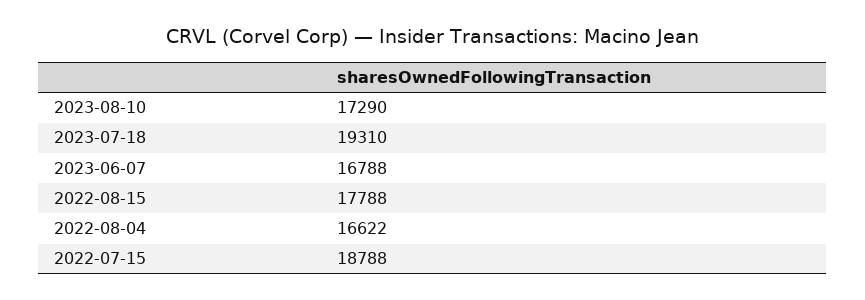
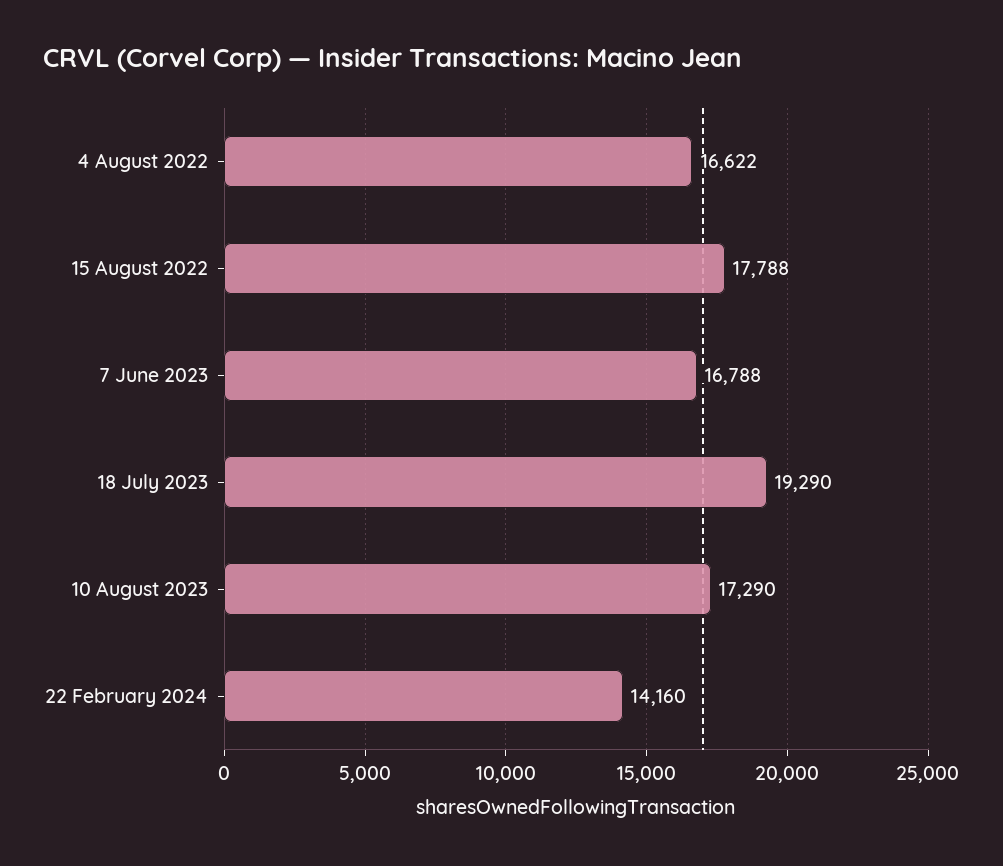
2023-07-18: 19310 -> 19290
2022-07-15: 18788 -> none
22 February 2024: none -> 14160

